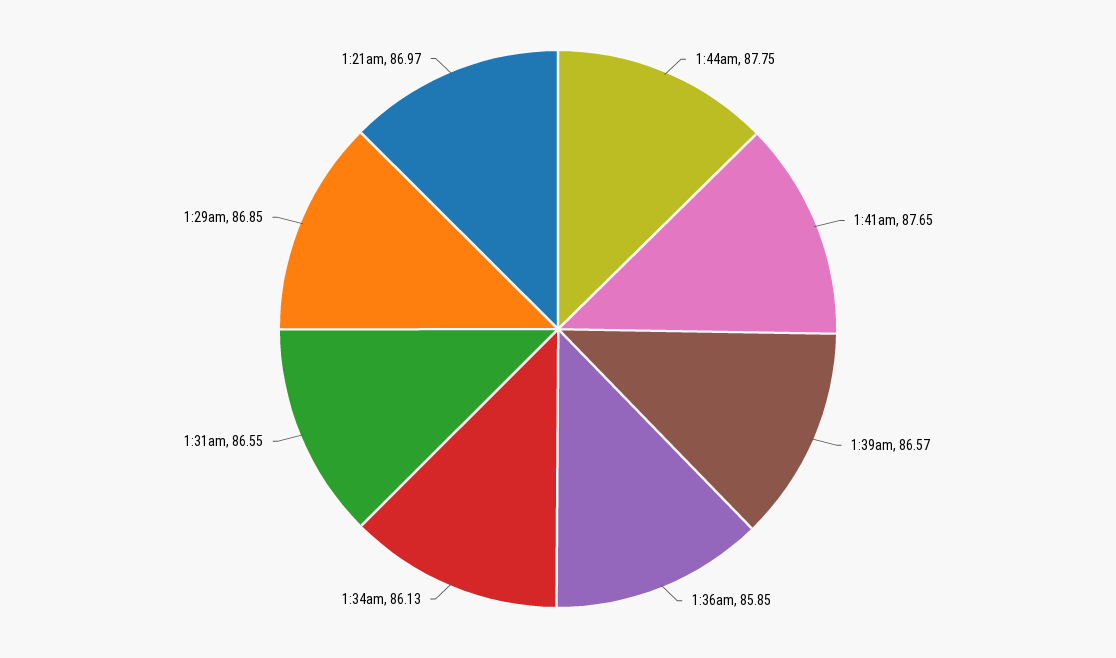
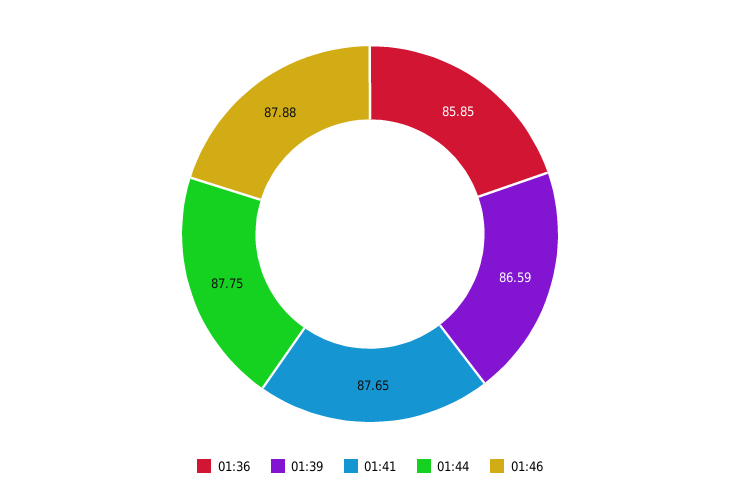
1:39am: 86.57 -> 86.59
1:34am: 86.13 -> none
1:31am: 86.55 -> none
1:29am: 86.85 -> none
1:21am: 86.97 -> none
01:46: none -> 87.88

